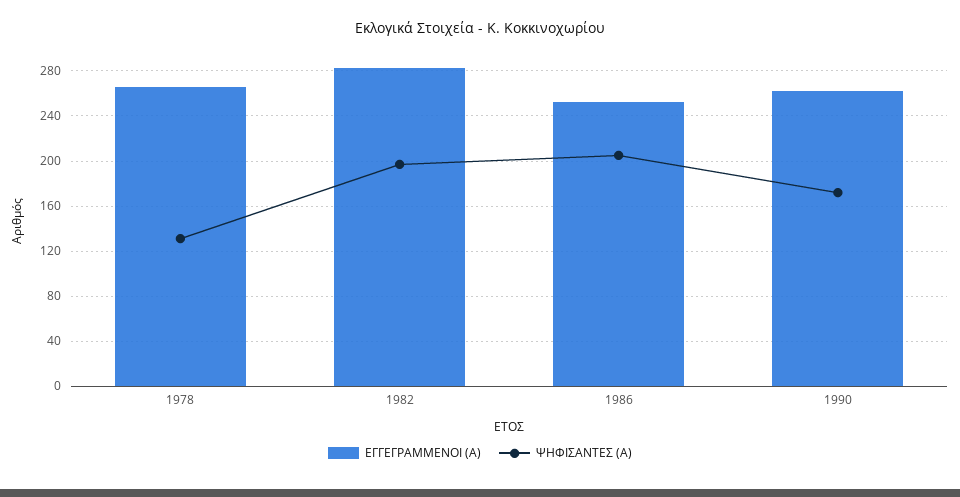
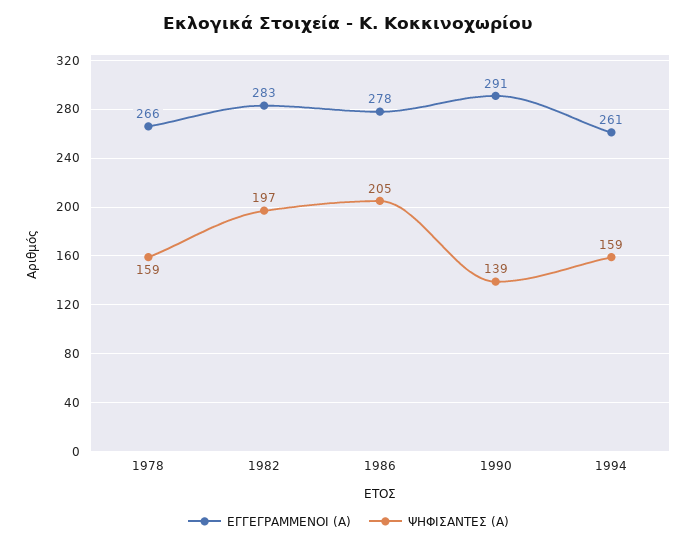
ΨΗΦΙΣΑΝΤΕΣ (Α), 1978: 130 -> 159
ΕΓΓΕΓΡΑΜΜΕΝΟΙ (Α), 1986: 250 -> 278
ΕΓΓΕΓΡΑΜΜΕΝΟΙ (Α), 1990: 260 -> 291
ΨΗΦΙΣΑΝΤΕΣ (Α), 1990: 170 -> 139
ΕΓΓΕΓΡΑΜΜΕΝΟΙ (Α), 1994: none -> 261
ΨΗΦΙΣΑΝΤΕΣ (Α), 1994: none -> 159

